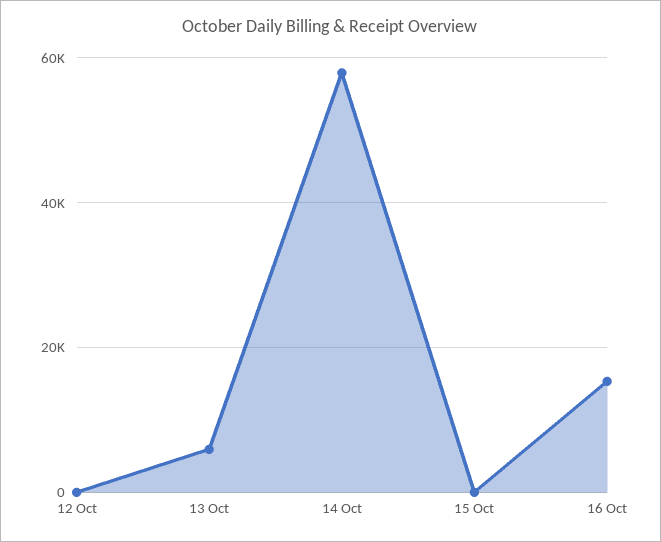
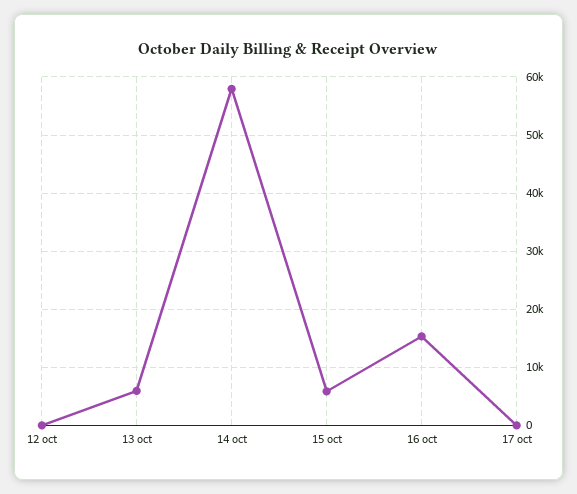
15 Oct: 0 -> 6000
17 oct: none -> 0

